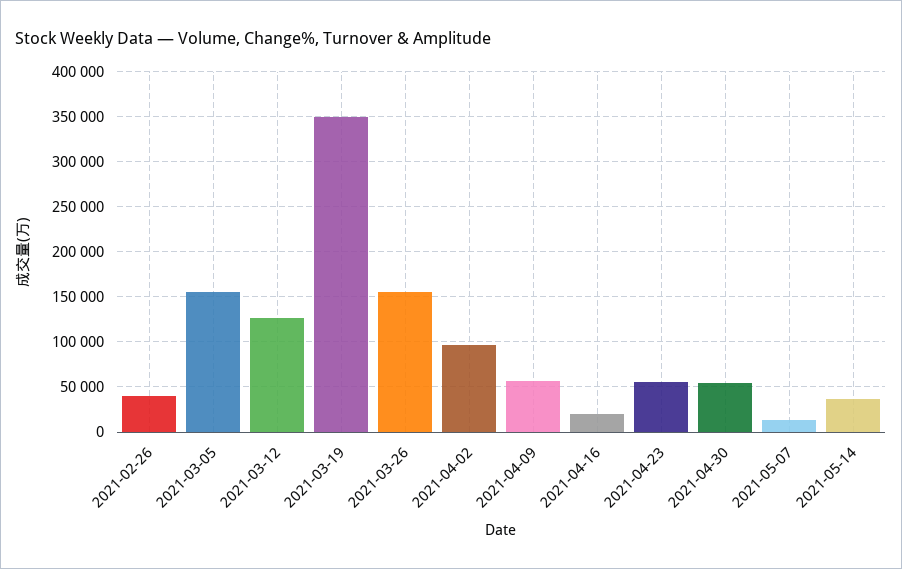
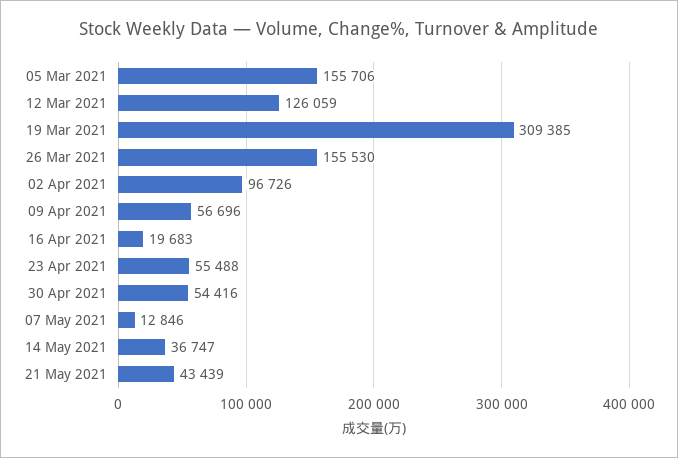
2021-02-26: 40000 -> none
2021-03-19: 350000 -> 309385
21 May 2021: none -> 43439

